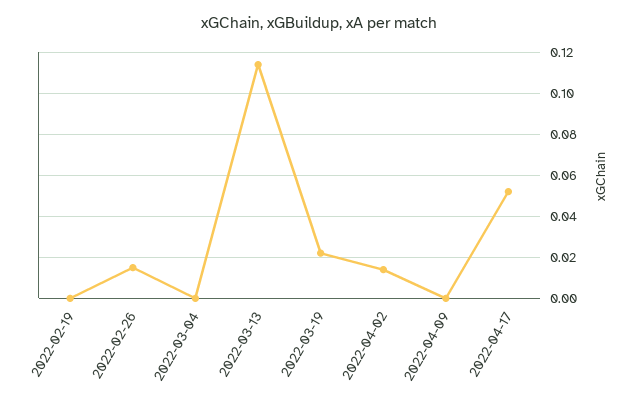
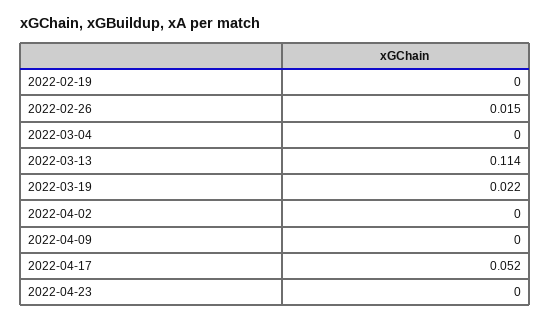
2022-04-02: 0.015 -> 0
2022-04-23: none -> 0

